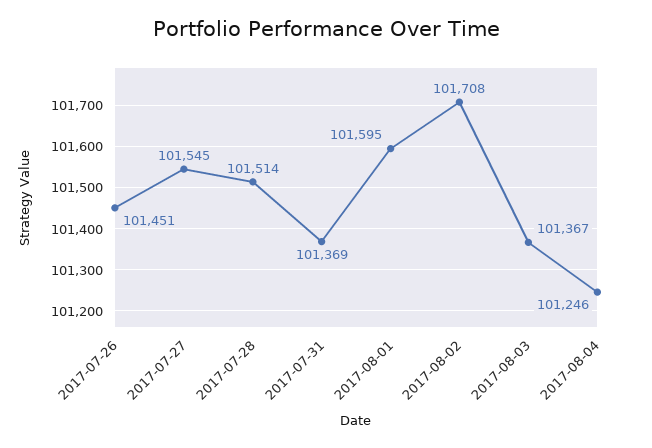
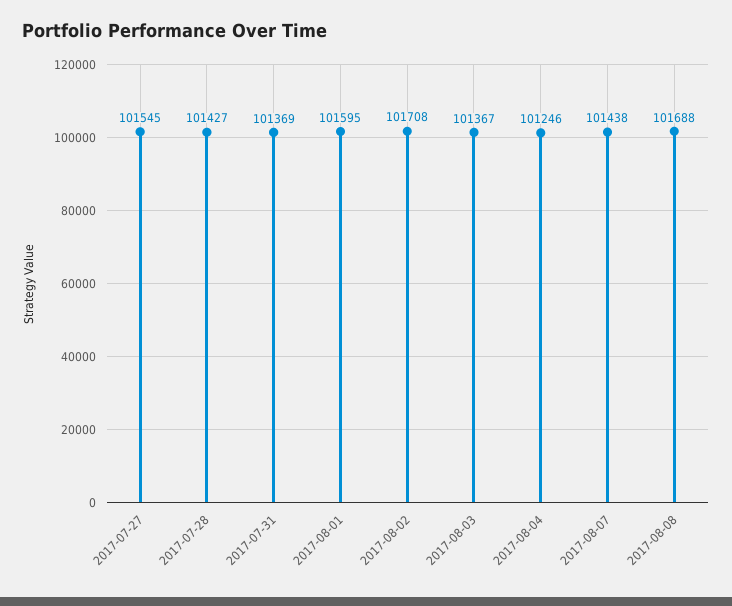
2017-07-26: 101451 -> none
2017-07-28: 101514 -> 101427
2017-08-07: none -> 101438
2017-08-08: none -> 101688

